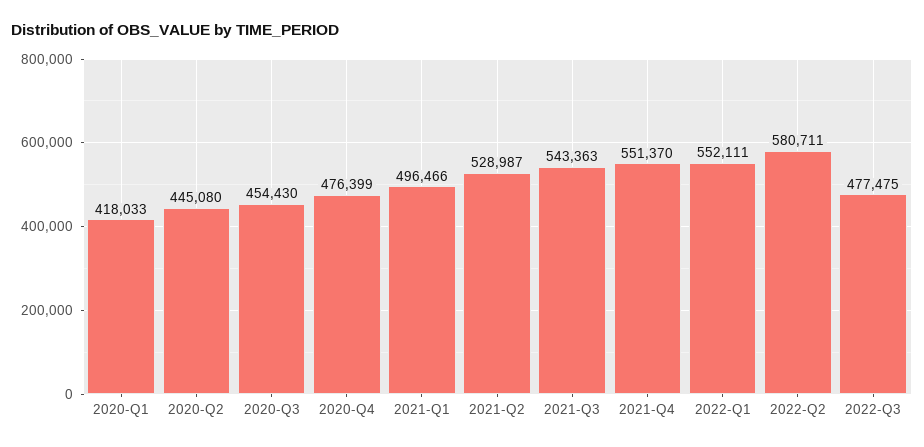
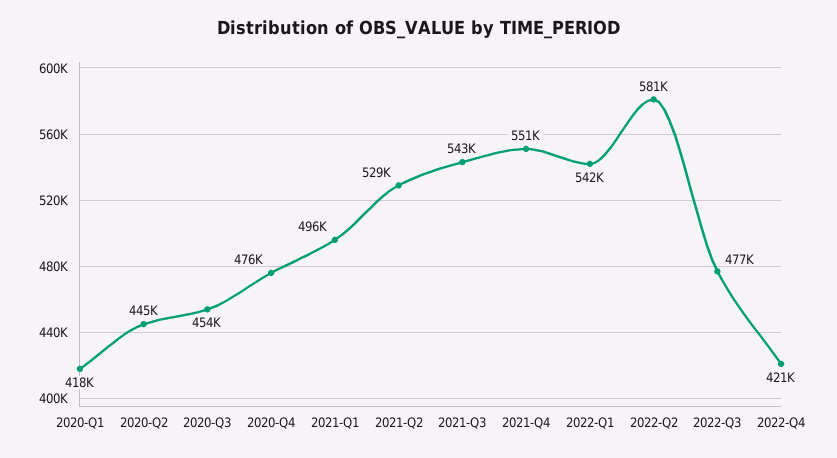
2022-Q1: 552111 -> 542000
2022-Q4: none -> 421000

